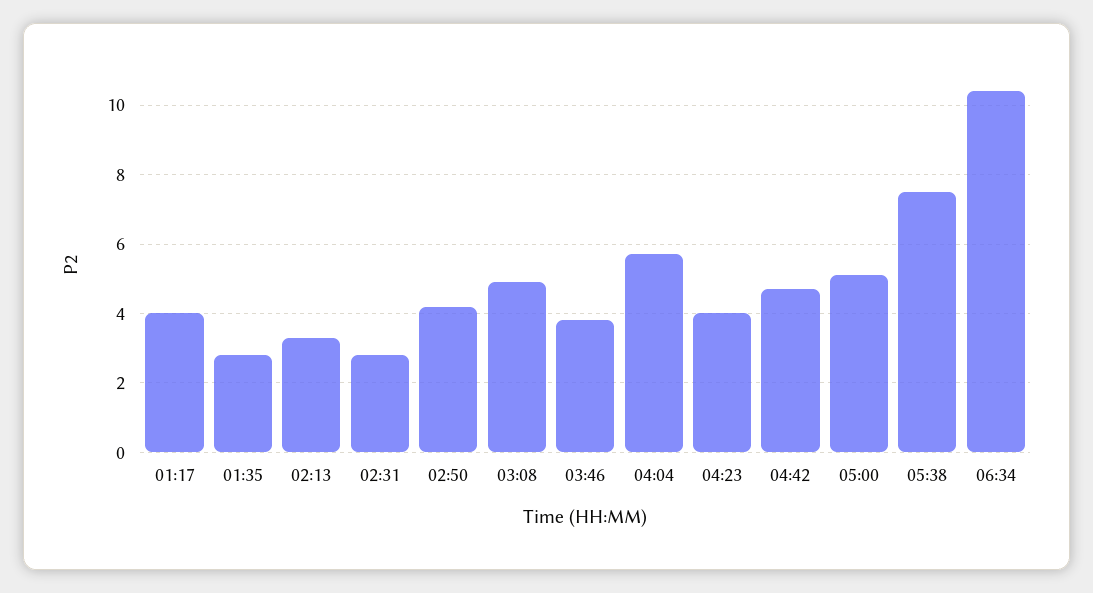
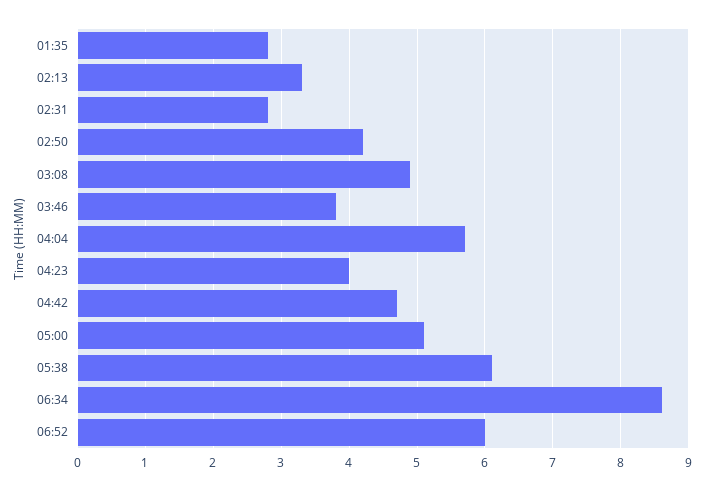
01:17: 4 -> none
05:38: 7.5 -> 6.1
06:34: 10.5 -> 8.6
06:52: none -> 6

